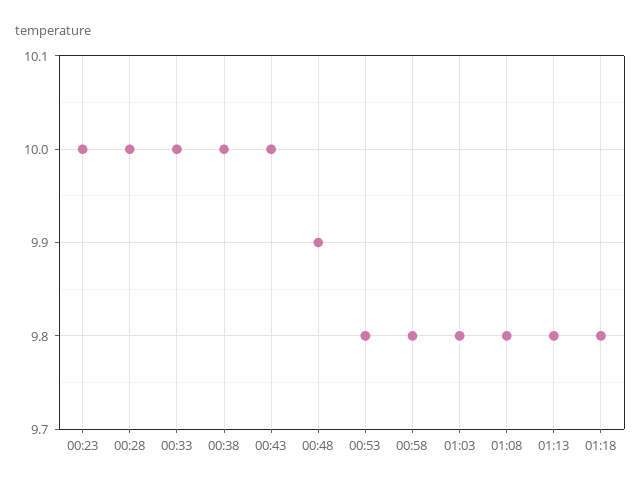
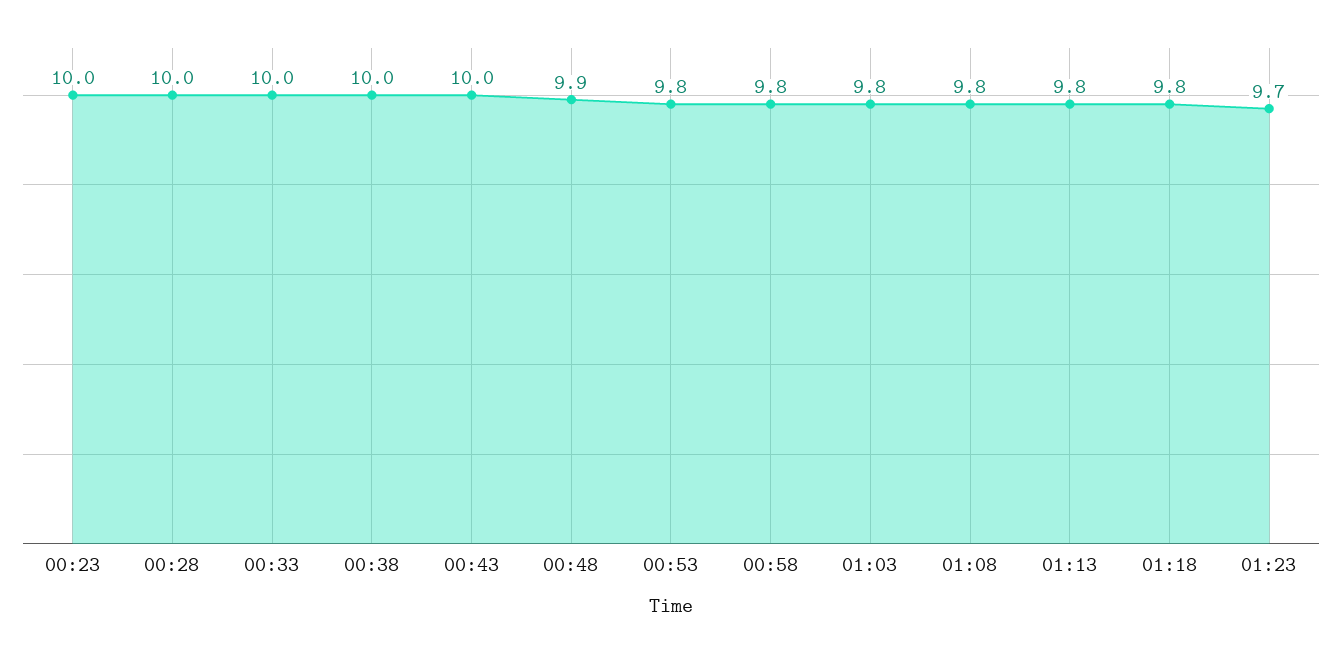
01:23: none -> 9.7

